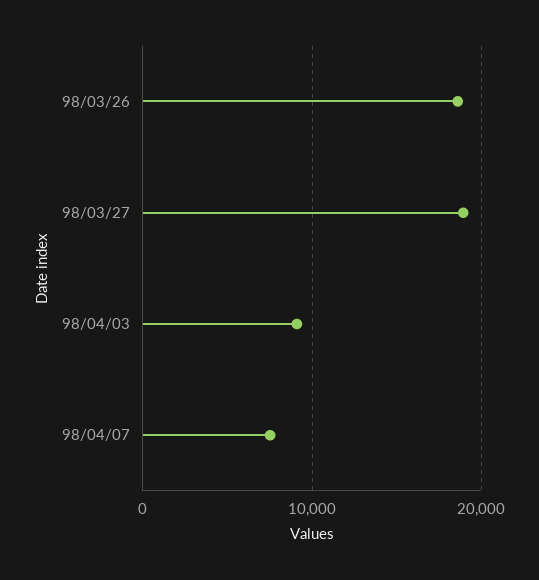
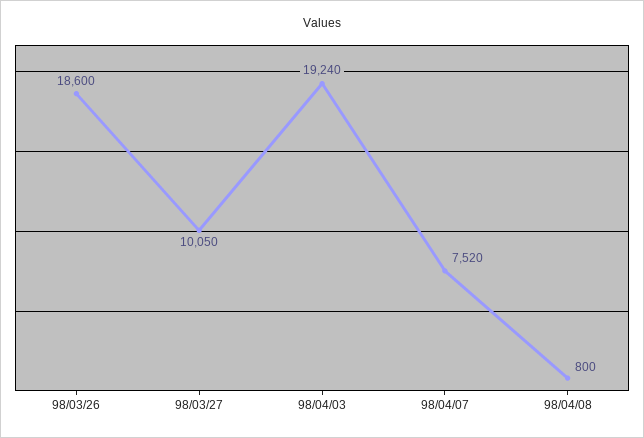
98/03/27: 19000 -> 10050
98/04/03: 9000 -> 19240
98/04/08: none -> 800

